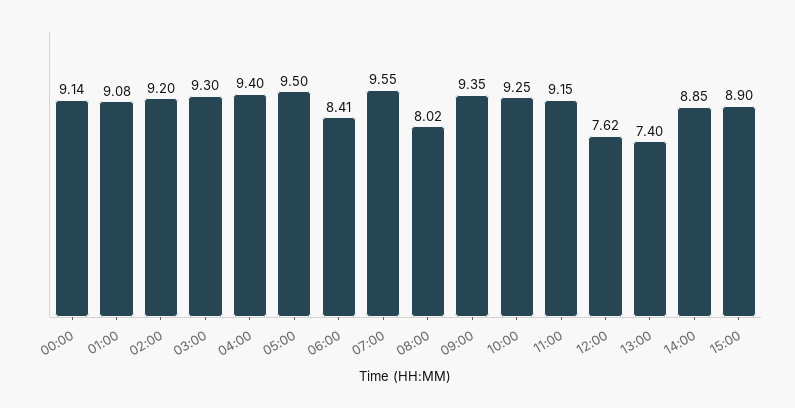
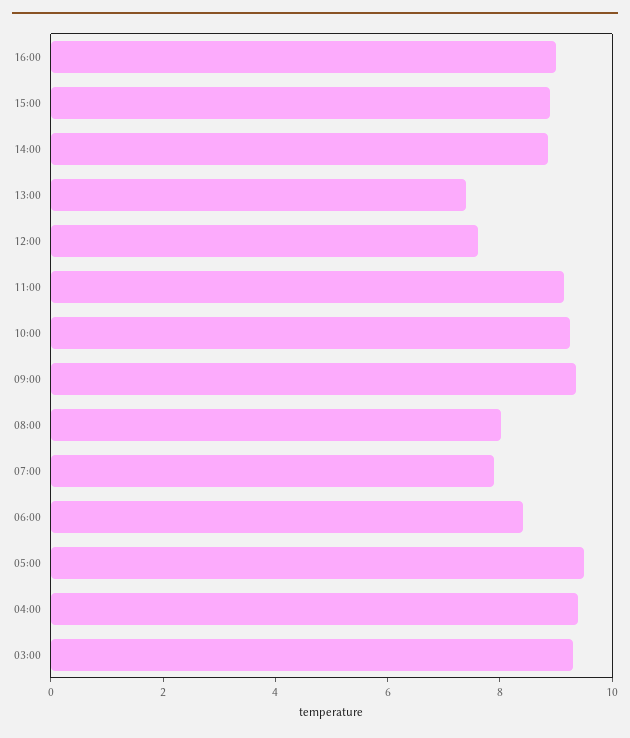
00:00: 9.14 -> none
01:00: 9.08 -> none
02:00: 9.2 -> none
07:00: 9.55 -> 8
16:00: none -> 9

